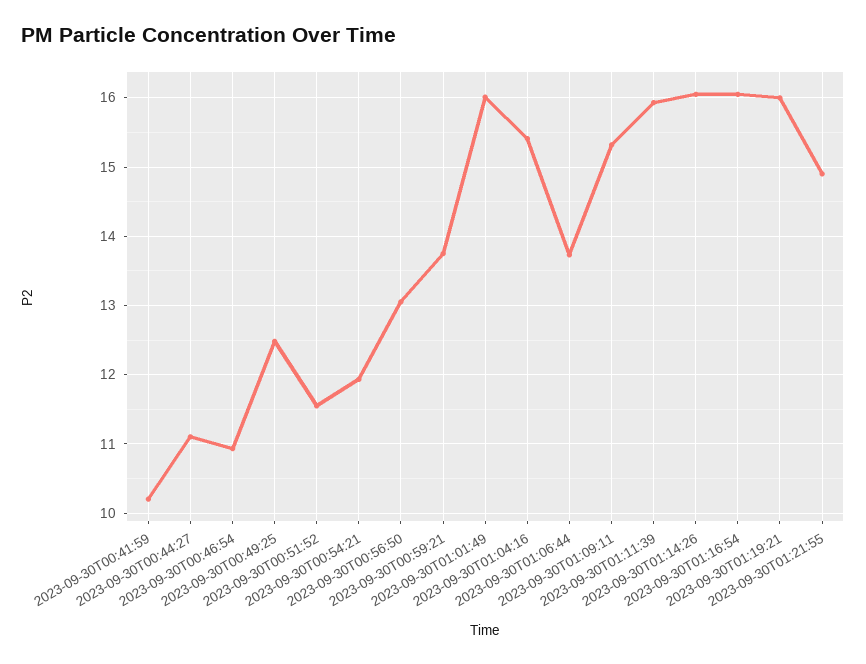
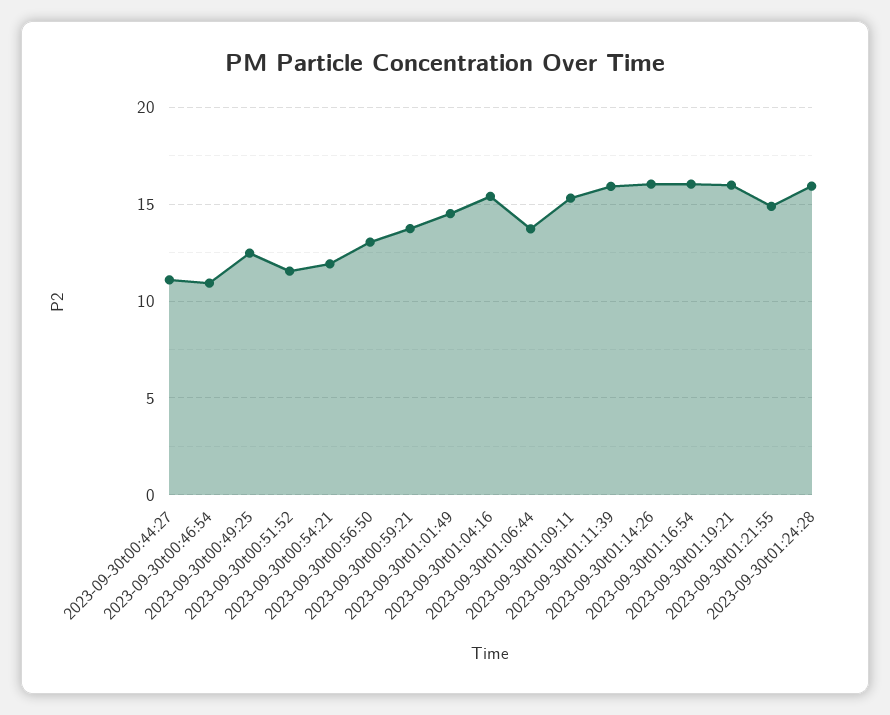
2023-09-30T00:41:59: 10.2 -> none
2023-09-30T01:01:49: 16 -> 14.5
2023-09-30t01:24:28: none -> 16

